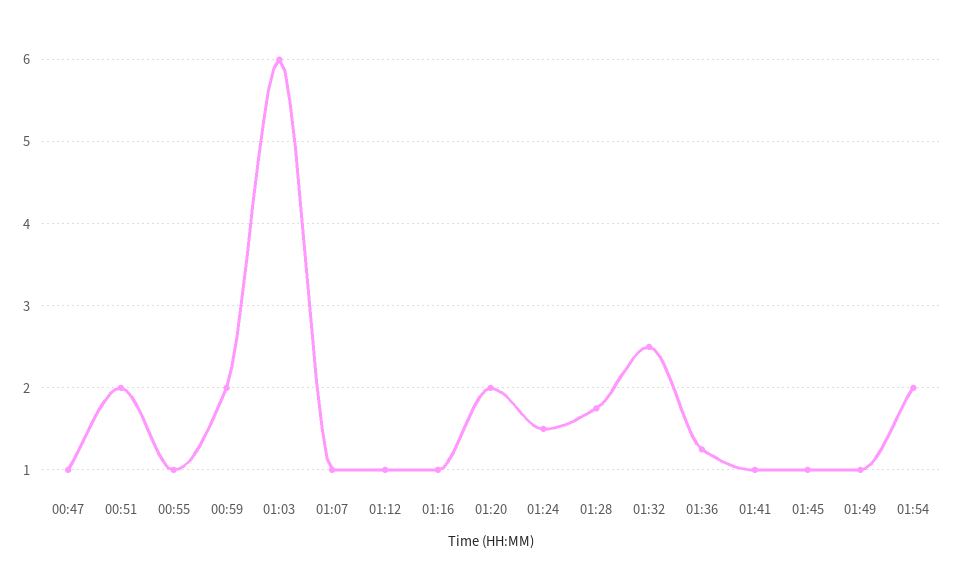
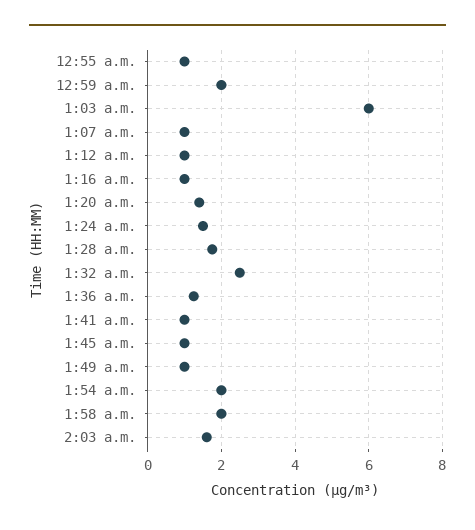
00:47: 1 -> none
00:51: 2 -> none
01:20: 2 -> 1.4
1:58 a.m.: none -> 2
2:03 a.m.: none -> 1.6

